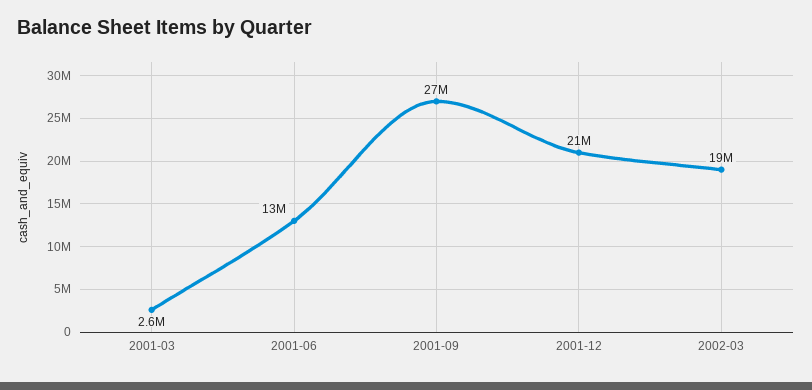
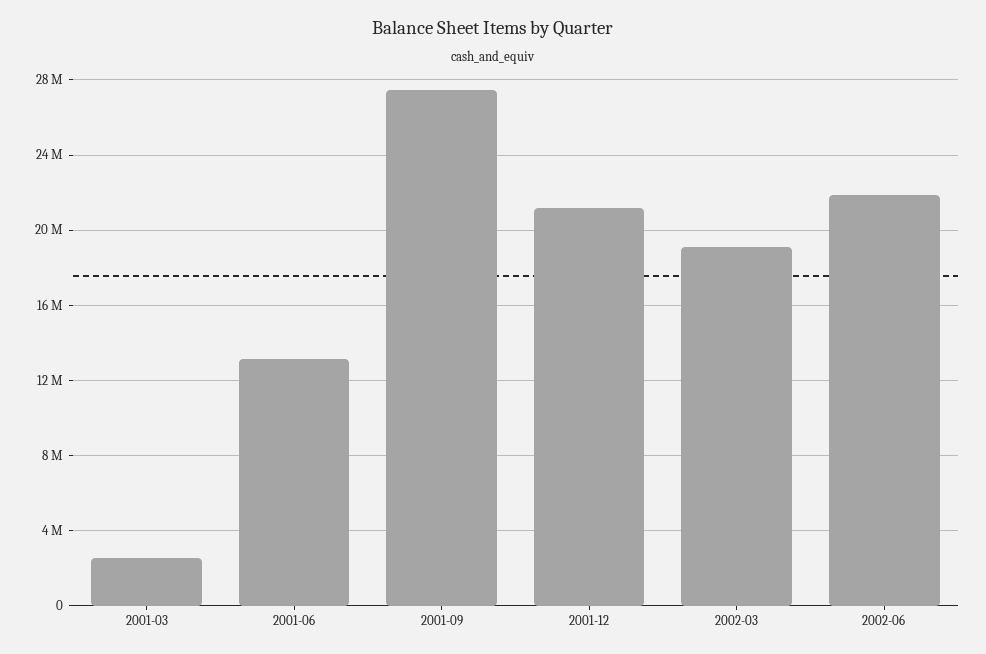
2002-06: none -> 22000000

